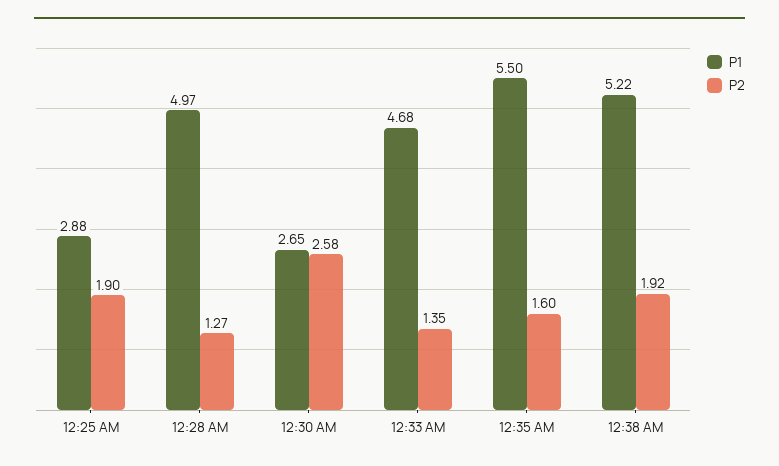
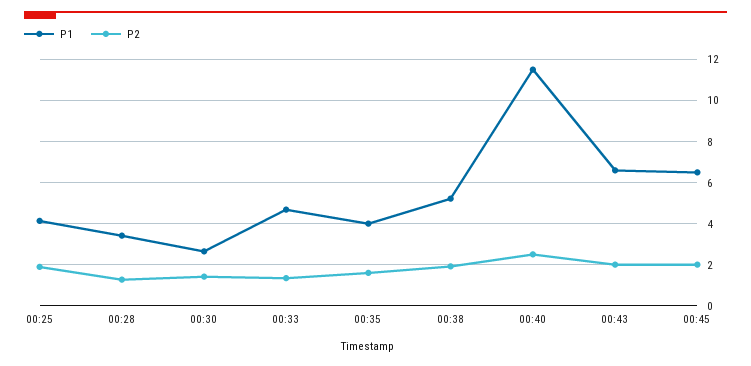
P1, 12:25 AM: 2.88 -> 4
P1, 12:28 AM: 4.97 -> 3.5
P2, 12:30 AM: 2.58 -> 1.5
P1, 12:35 AM: 5.5 -> 4
P1, 00:40: none -> 11.5
P2, 00:40: none -> 2.5
P1, 00:43: none -> 6.5
P2, 00:43: none -> 2
P1, 00:45: none -> 6.5
P2, 00:45: none -> 2

